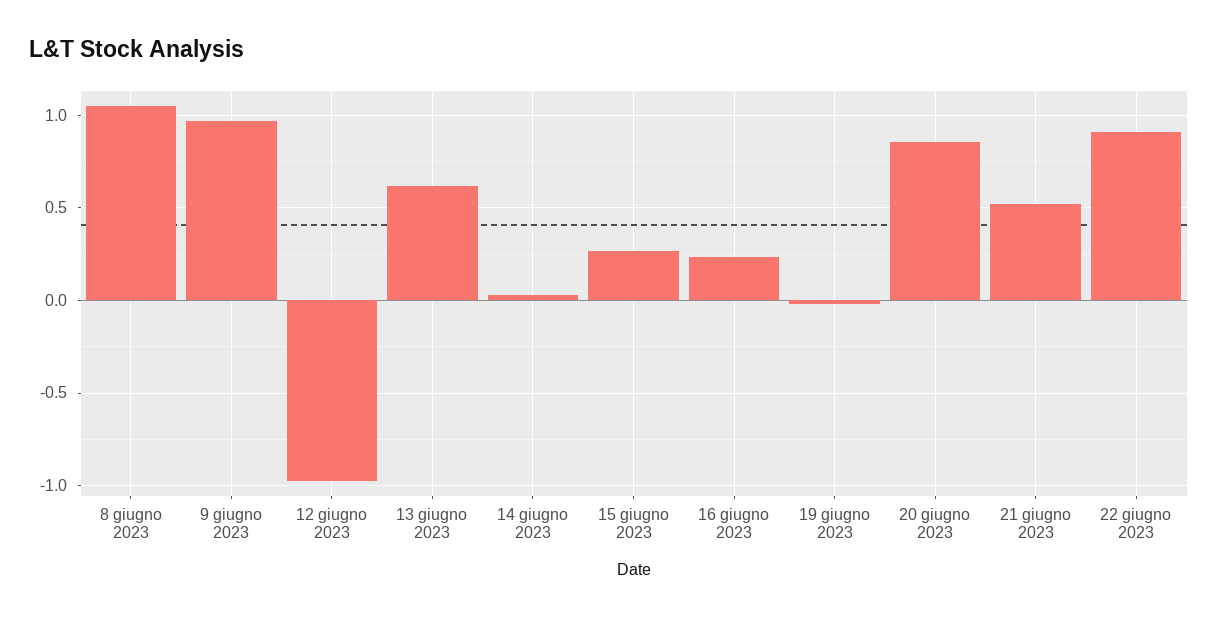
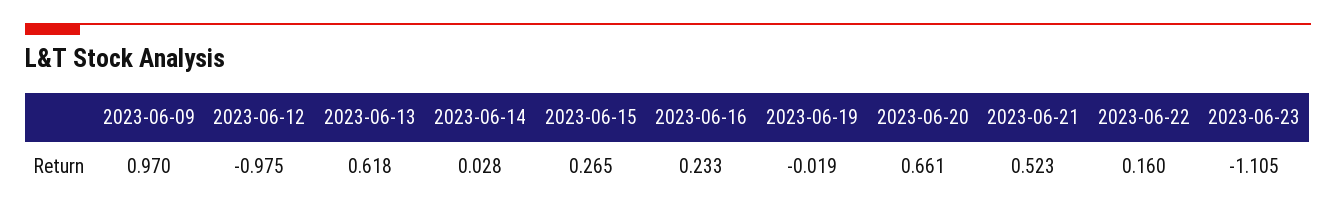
8 giugno 2023: 1.05 -> none
20 giugno 2023: 0.85 -> 0.661
22 giugno 2023: 0.9 -> 0.16
2023-06-23: none -> -1.105

